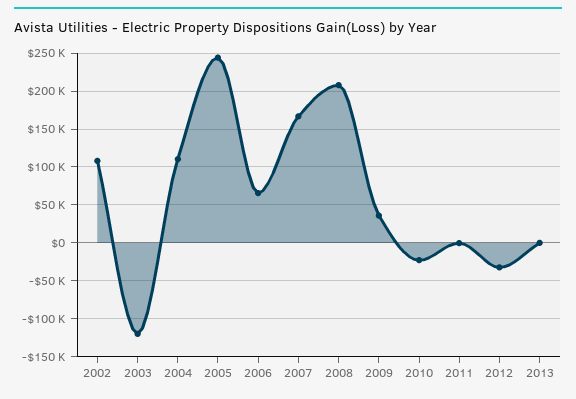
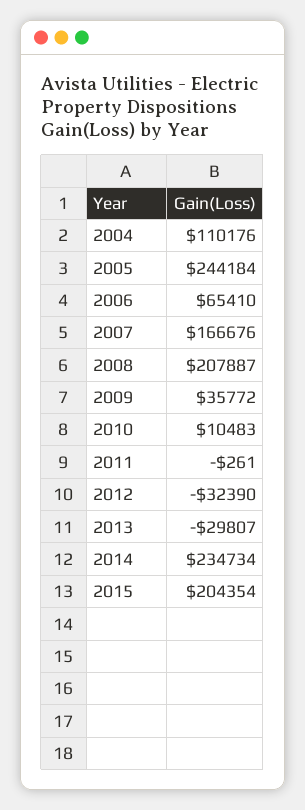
2002: 110000 -> none
2003: -120000 -> none
2010: -20000 -> 10483
2013: 0 -> -29807
2014: none -> 234734
2015: none -> 204354

